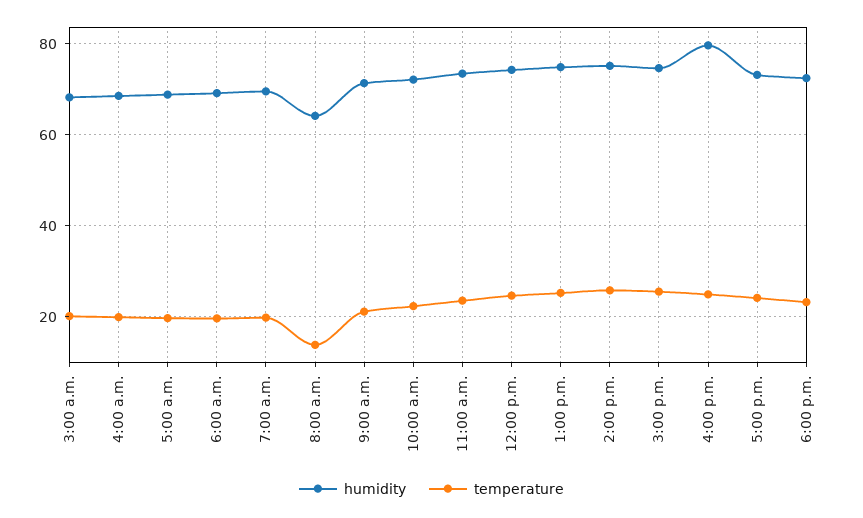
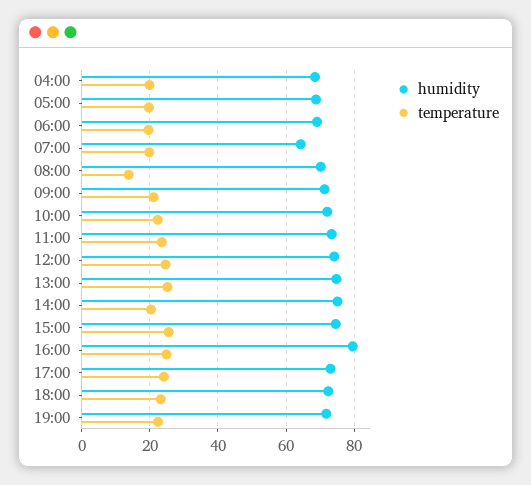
humidity, 3:00 a.m.: 68 -> none
temperature, 3:00 a.m.: 20 -> none
humidity, 7:00 a.m.: 70 -> 64
humidity, 8:00 a.m.: 64 -> 70
temperature, 2:00 p.m.: 26 -> 20
humidity, 19:00: none -> 72
temperature, 19:00: none -> 22

